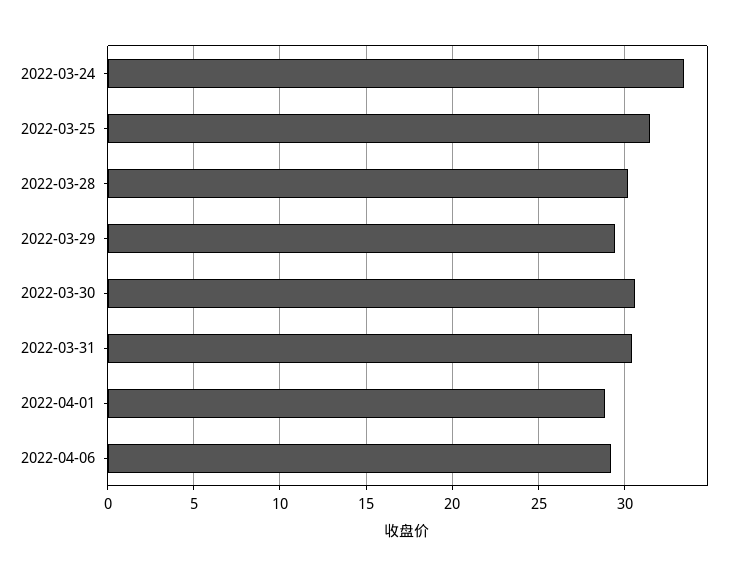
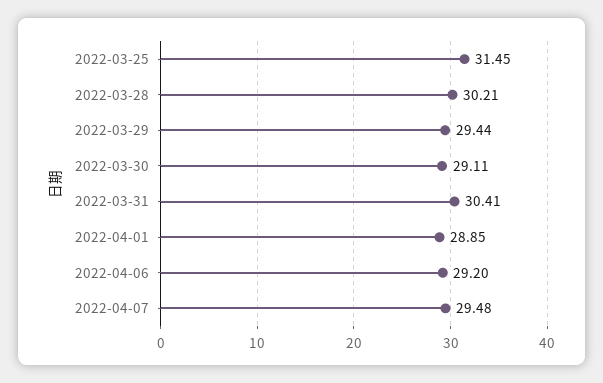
2022-03-24: 33.5 -> none
2022-03-30: 30.5 -> 29.11
2022-04-07: none -> 29.48

